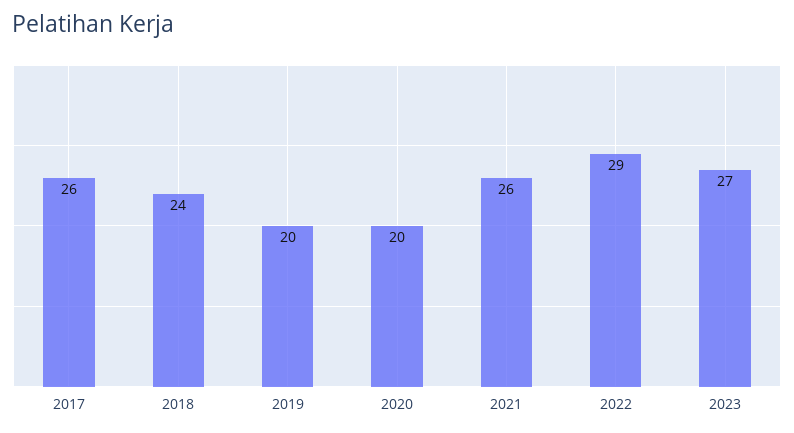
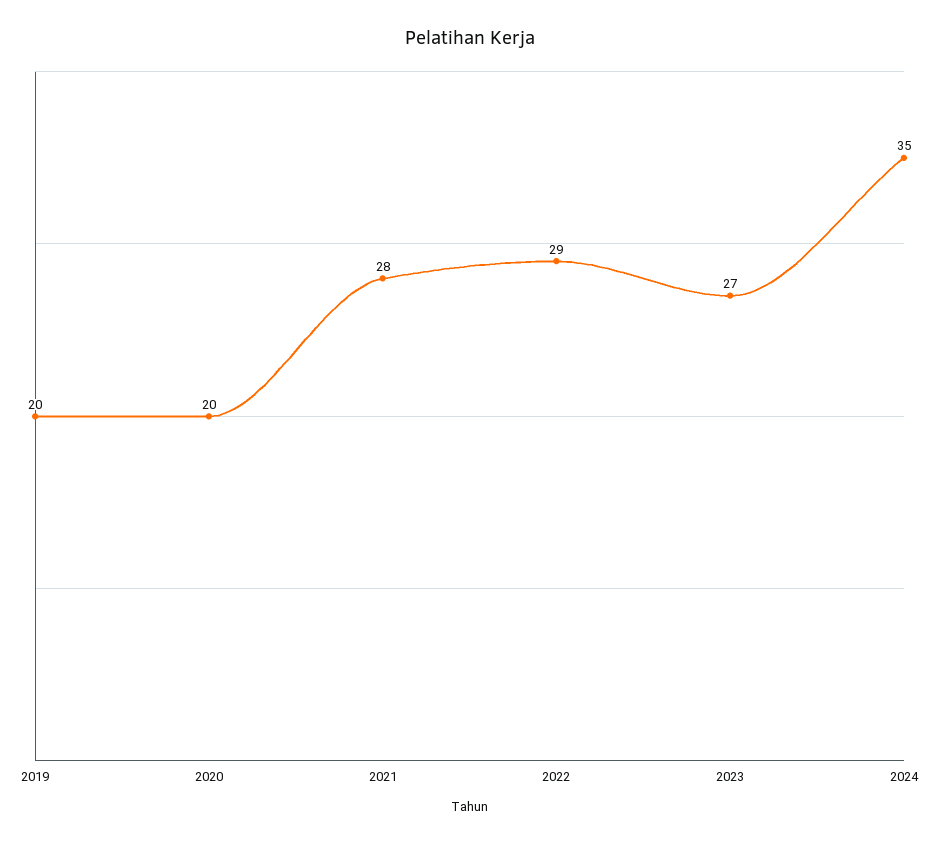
2017: 26 -> none
2018: 24 -> none
2021: 26 -> 28
2024: none -> 35

